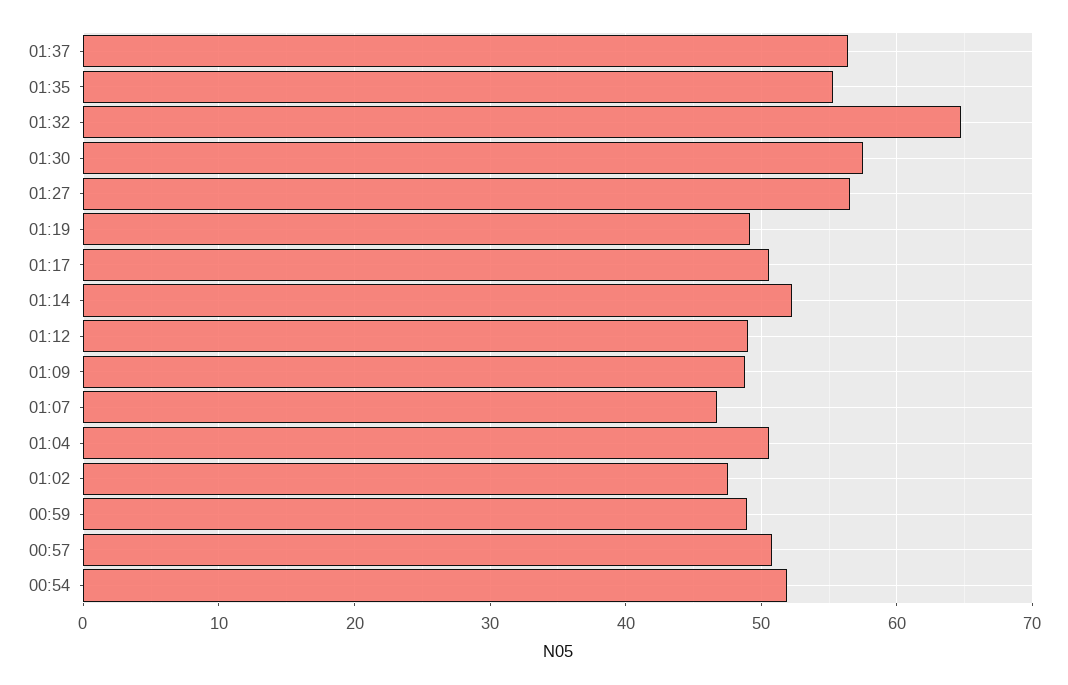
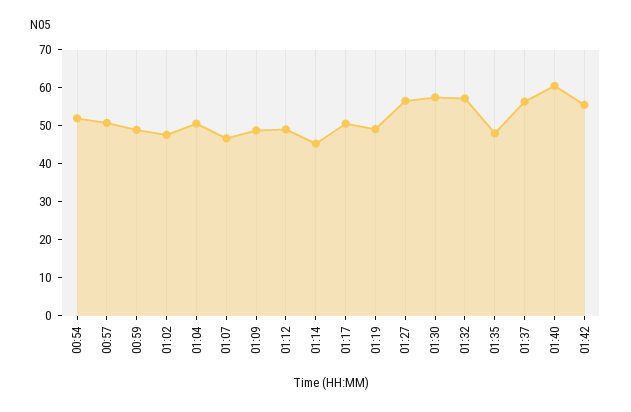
01:35: 55 -> 47.5
01:32: 65 -> 57.5
01:14: 52 -> 45
01:40: none -> 60
01:42: none -> 55

